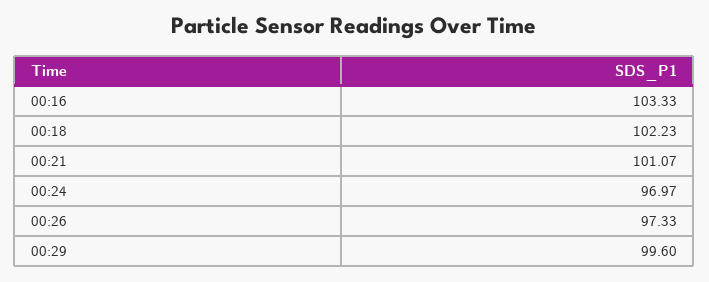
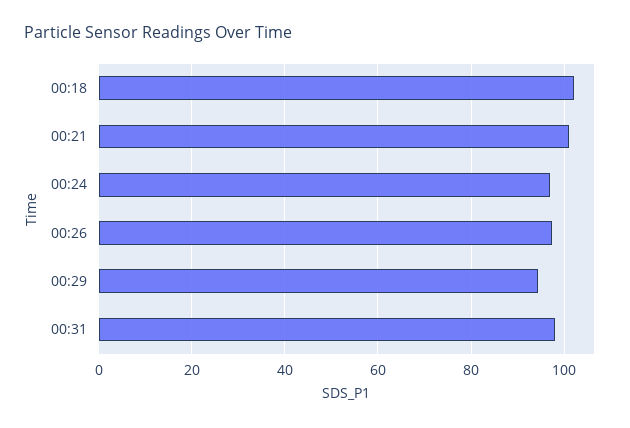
00:16: 103.33 -> none
00:29: 99.6 -> 94
00:31: none -> 98

